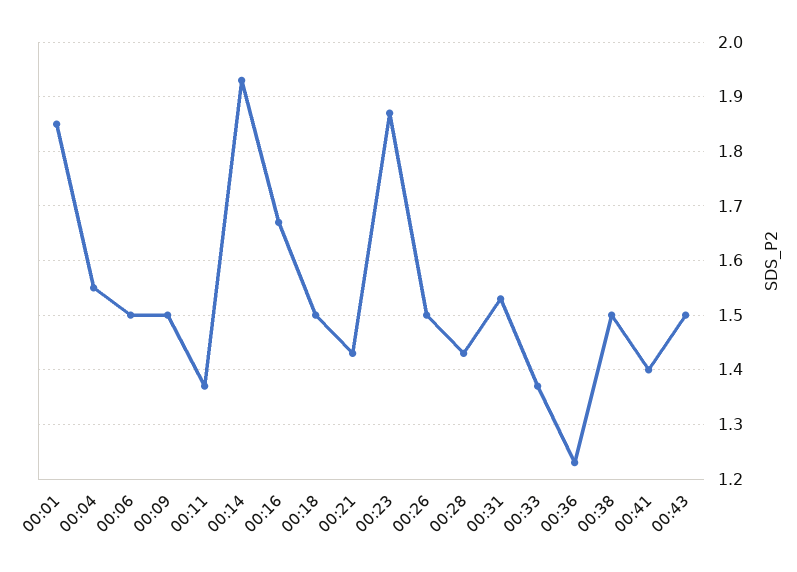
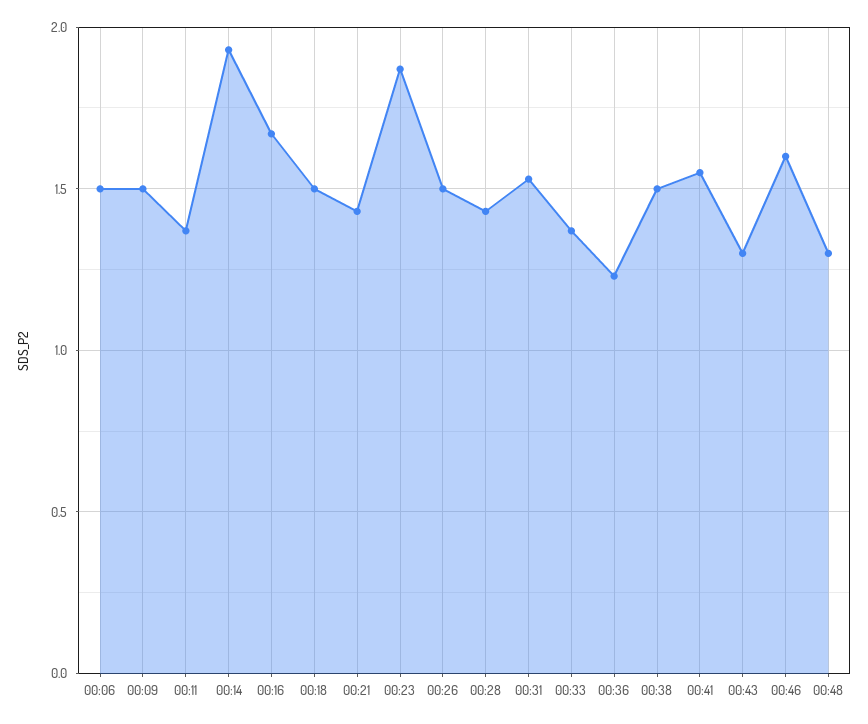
00:01: 1.85 -> none
00:04: 1.55 -> none
00:41: 1.4 -> 1.55
00:43: 1.5 -> 1.3
00:46: none -> 1.6
00:48: none -> 1.3

